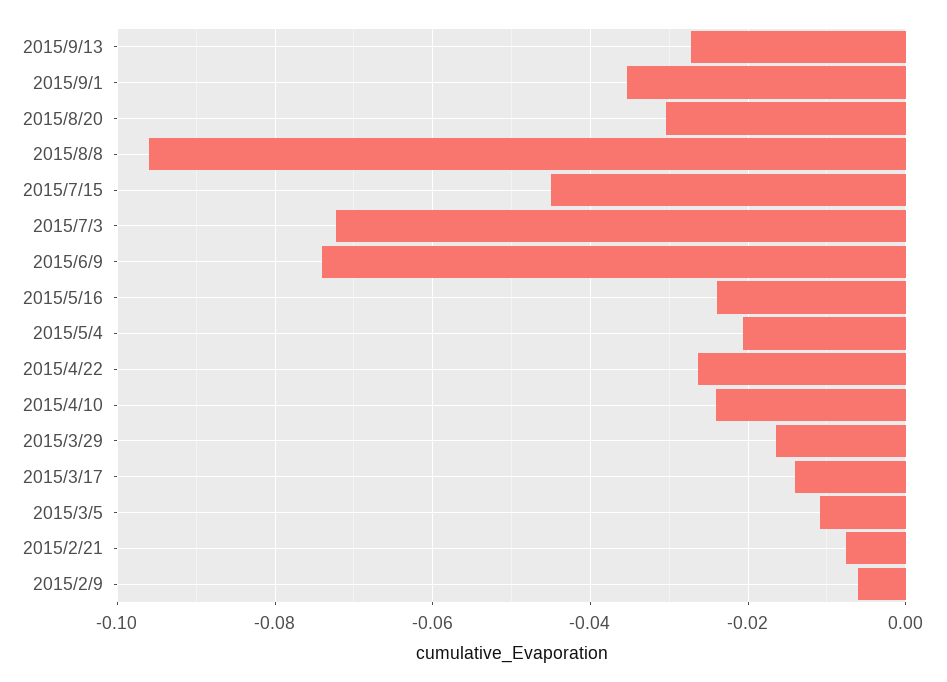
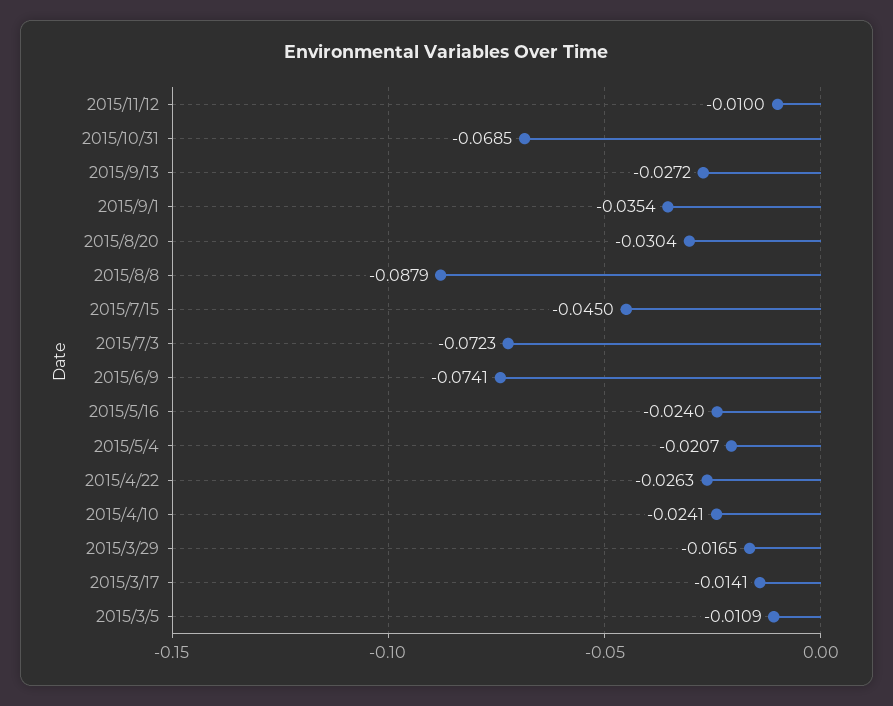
2015/8/8: -0.096 -> -0.0879
2015/2/21: -0.008 -> none
2015/2/9: -0.006 -> none
2015/11/12: none -> -0.01
2015/10/31: none -> -0.0685

